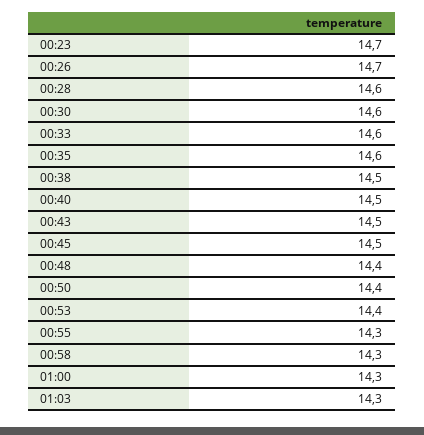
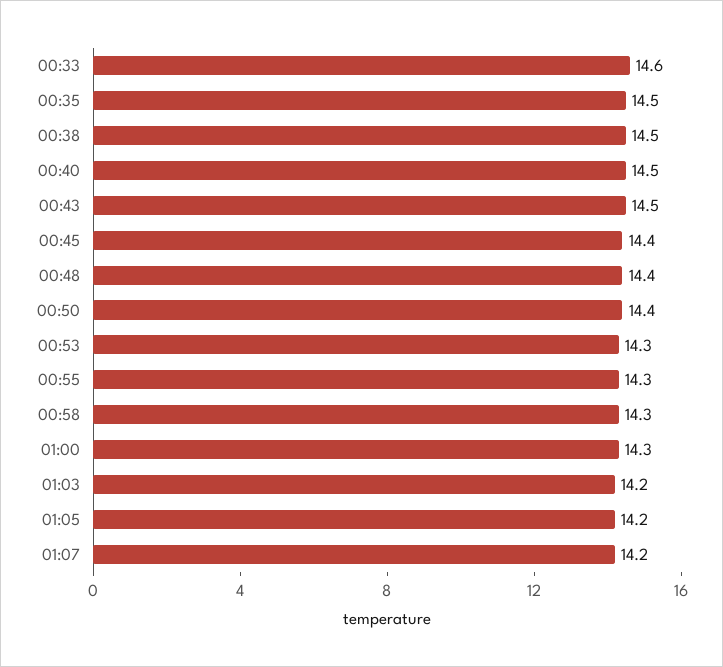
00:23: 14.7 -> none
00:26: 14.7 -> none
00:28: 14.6 -> none
00:30: 14.6 -> none
00:35: 14.6 -> 14.5
00:45: 14.5 -> 14.4
00:53: 14.4 -> 14.3
01:03: 14.3 -> 14.2
01:05: none -> 14.2
01:07: none -> 14.2

